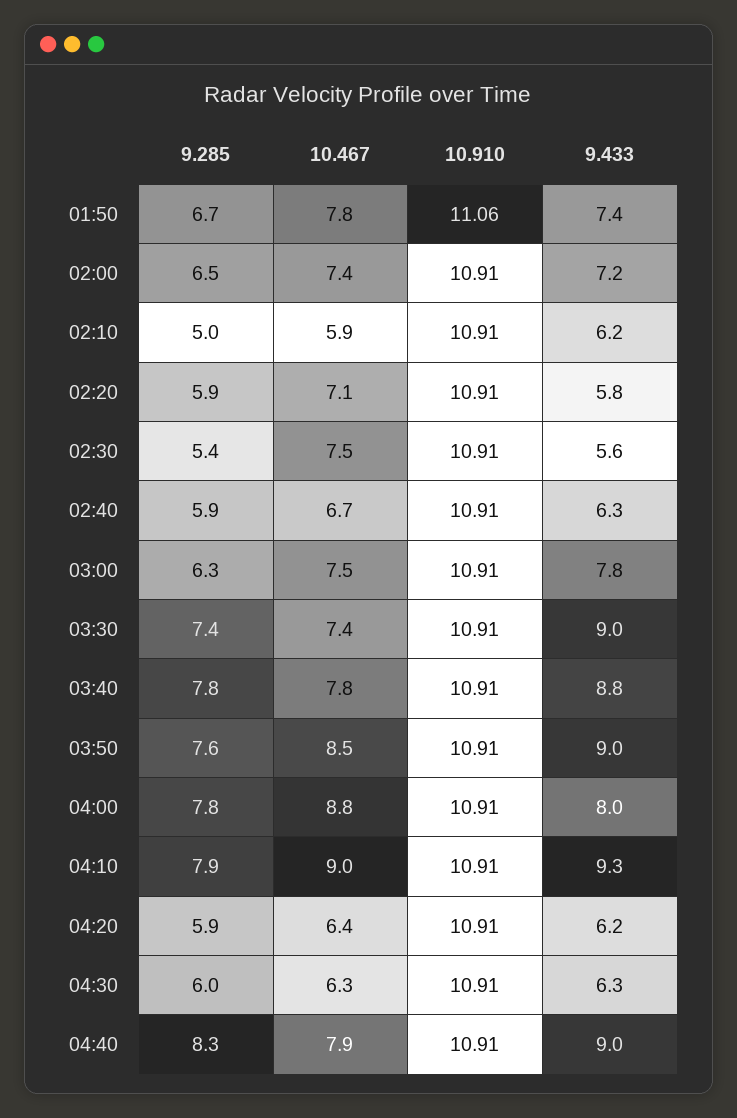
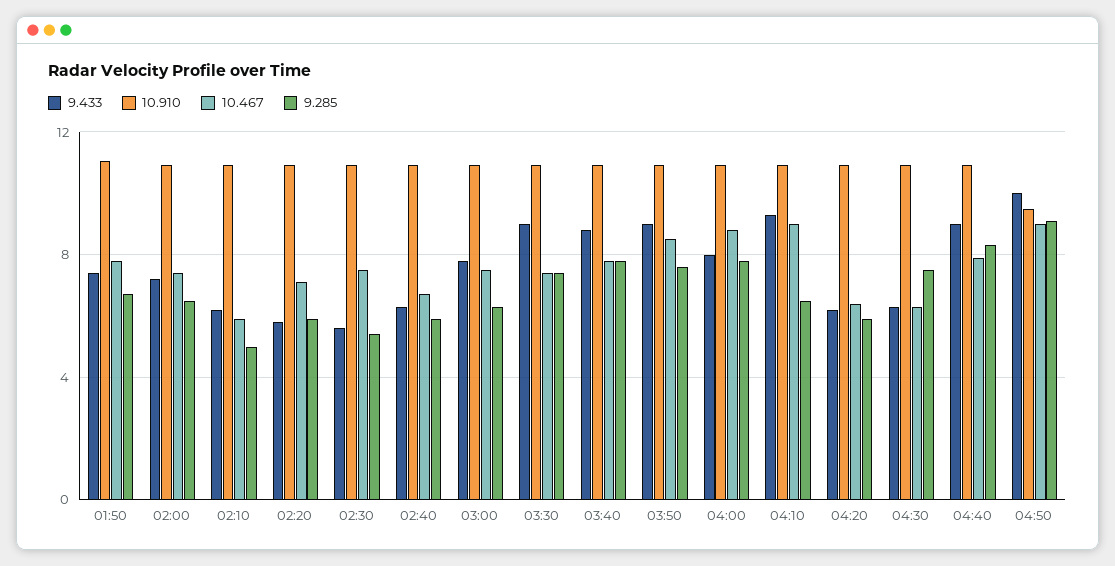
9.285, 04:10: 7.9 -> 6.5
9.285, 04:30: 6 -> 7.5
9.433, 04:50: none -> 10
10.910, 04:50: none -> 9.5
10.467, 04:50: none -> 9
9.285, 04:50: none -> 9

